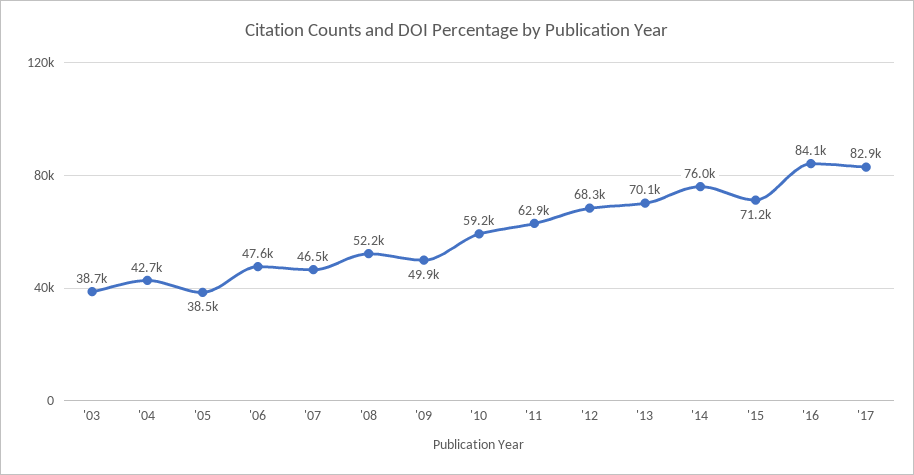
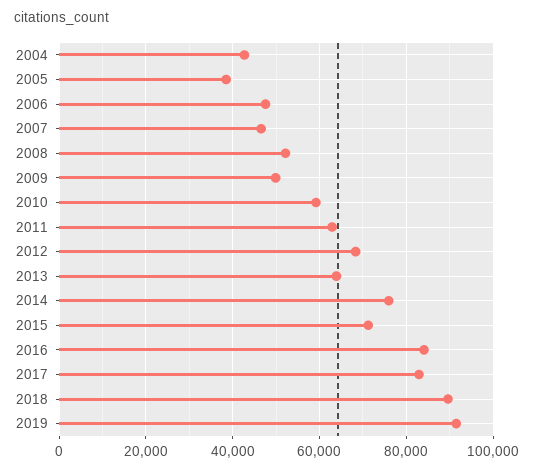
'03: 38700 -> none
'13: 70100 -> 64000
2018: none -> 90000
2019: none -> 92000

